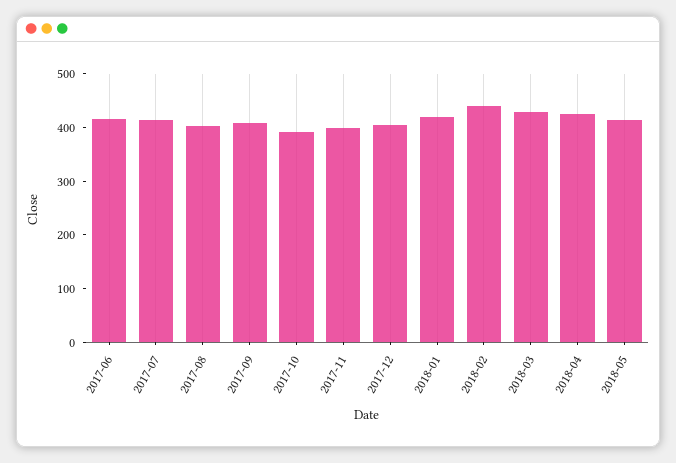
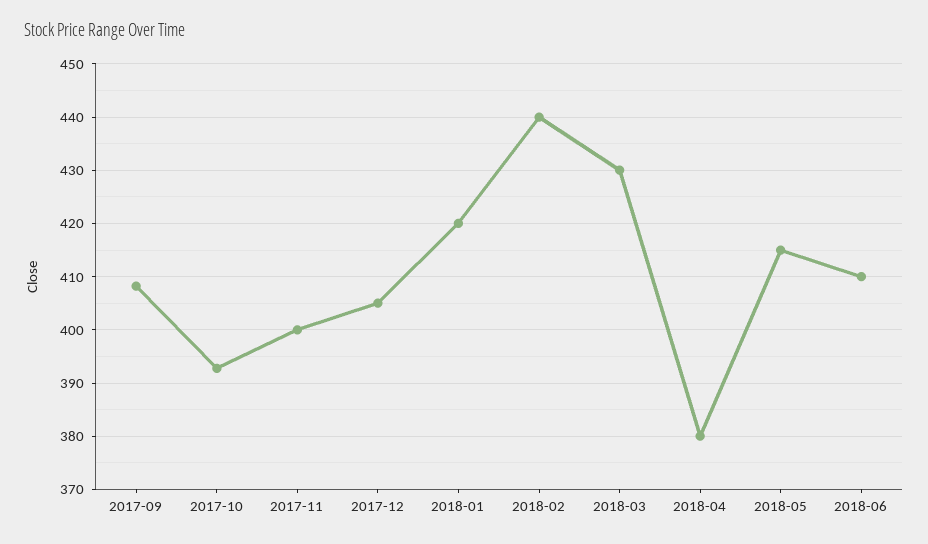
2017-06: 420 -> none
2017-07: 420 -> none
2017-08: 400 -> none
2018-04: 420 -> 380
2018-06: none -> 410

